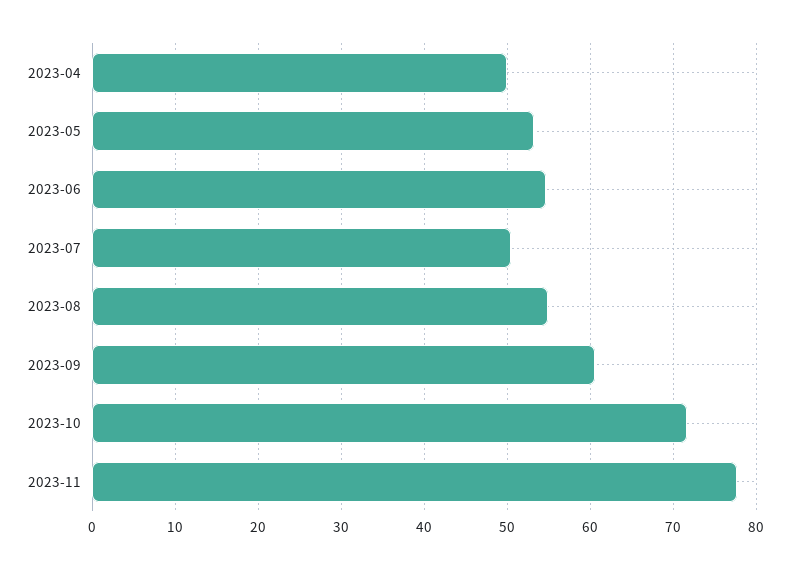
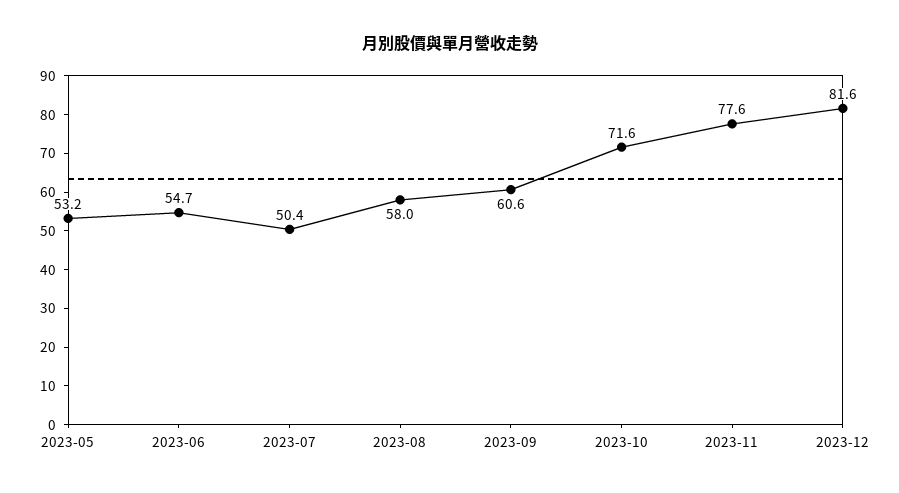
2023-04: 50 -> none
2023-08: 55 -> 58
2023-12: none -> 81.6

